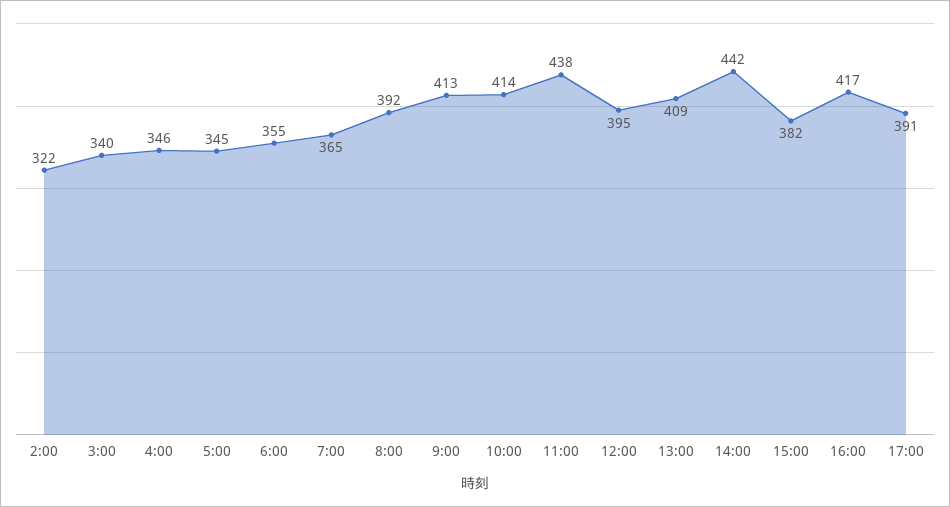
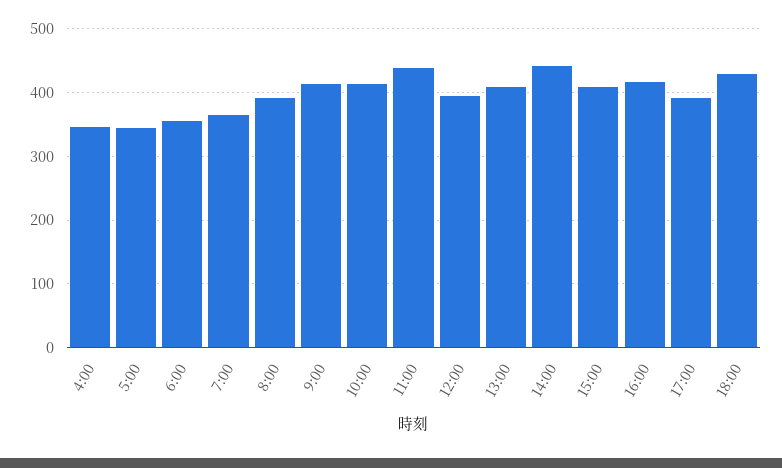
2:00: 322 -> none
3:00: 340 -> none
15:00: 382 -> 410
18:00: none -> 430

